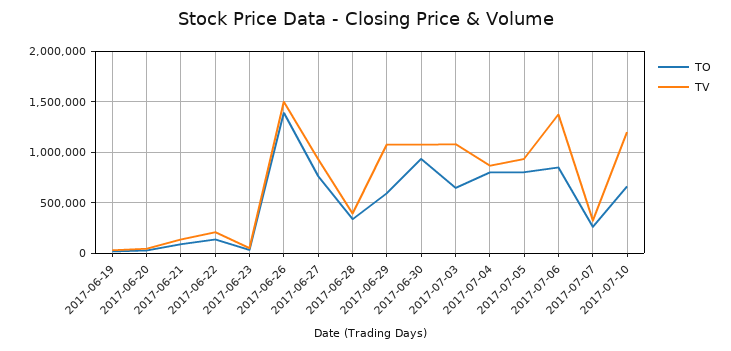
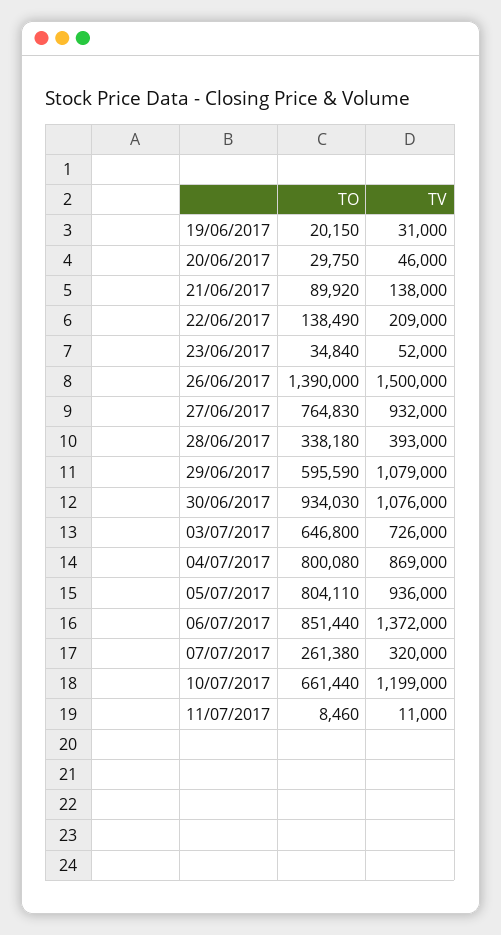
TV, 2017-07-03: 1100000 -> 726000
TO, 11/07/2017: none -> 8460
TV, 11/07/2017: none -> 11000

